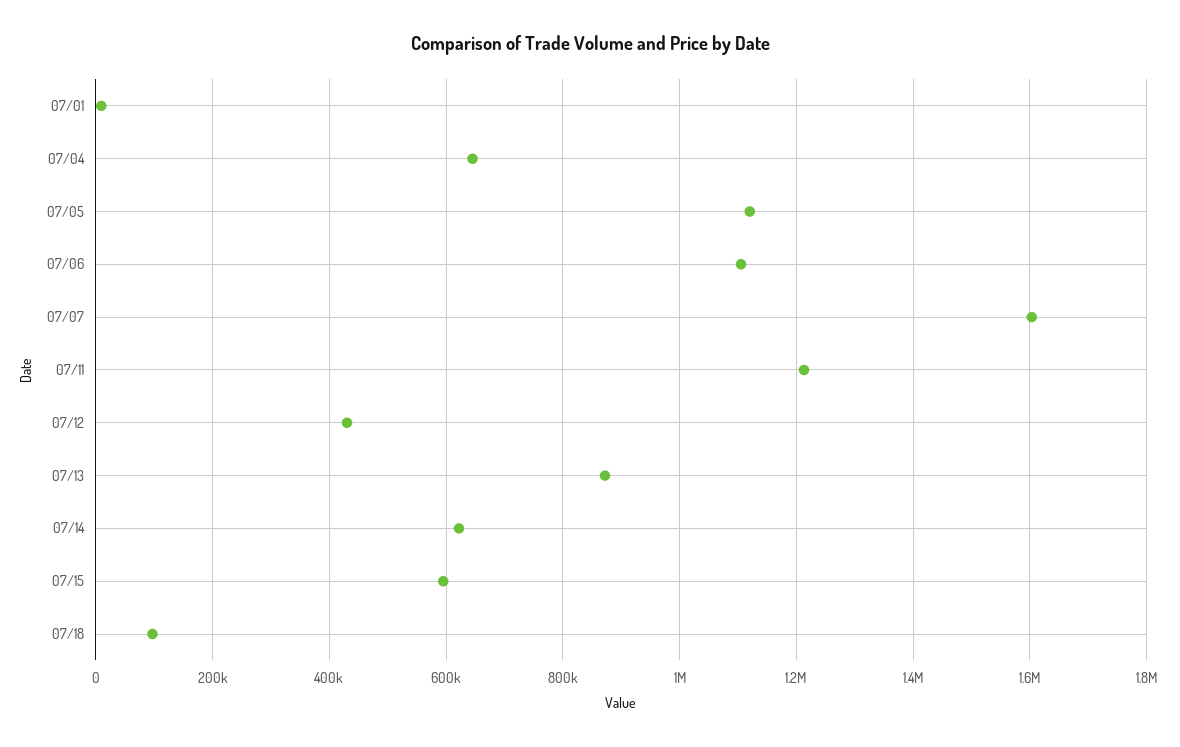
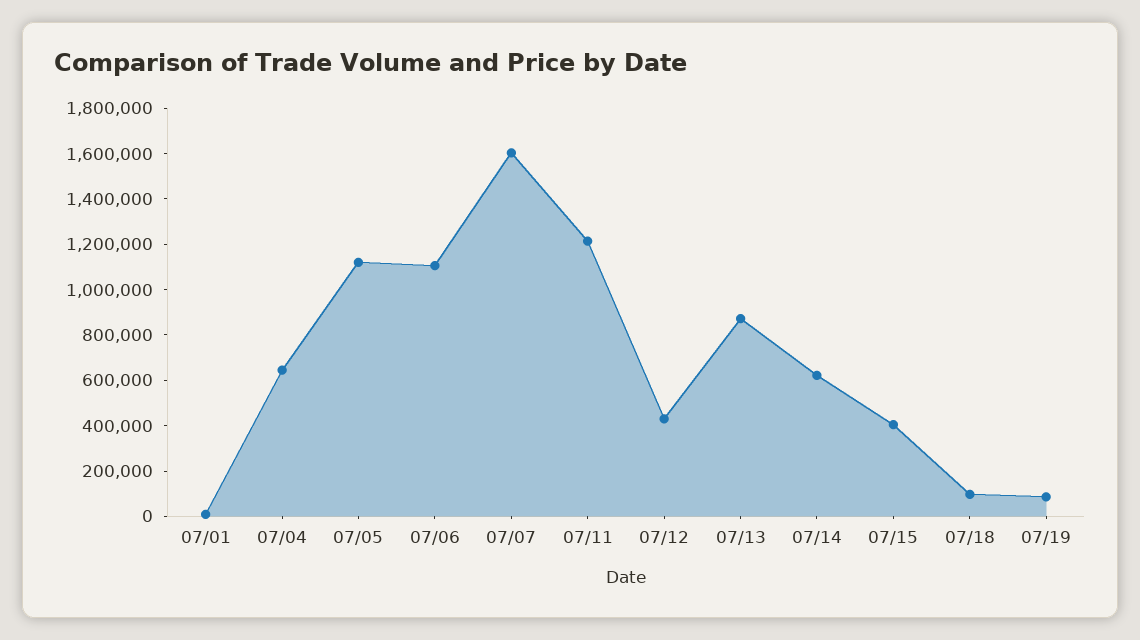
07/15: 600000 -> 400000
07/19: none -> 100000

